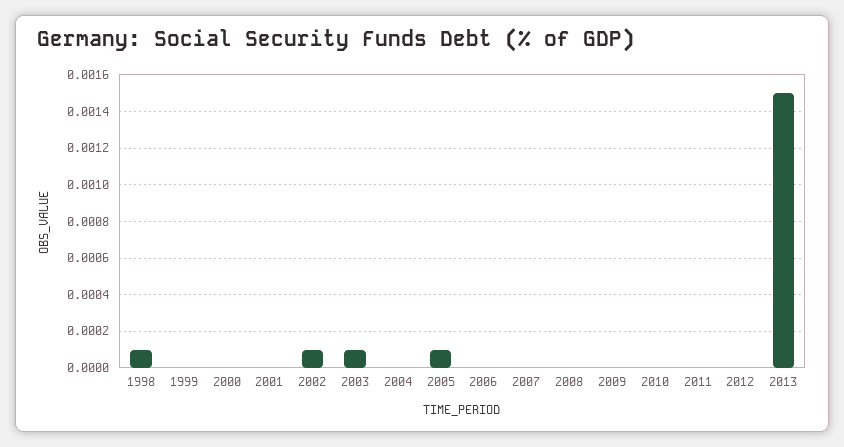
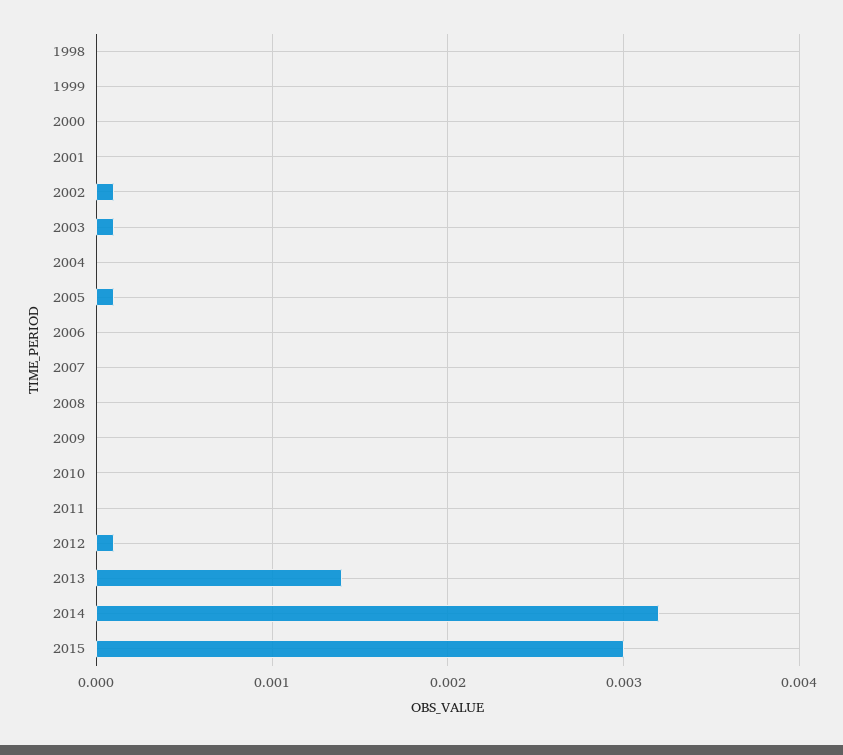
1998: 0.0001 -> 0
2012: 0 -> 0.0001
2013: 0.0015 -> 0.0014
2014: none -> 0.0032
2015: none -> 0.003

